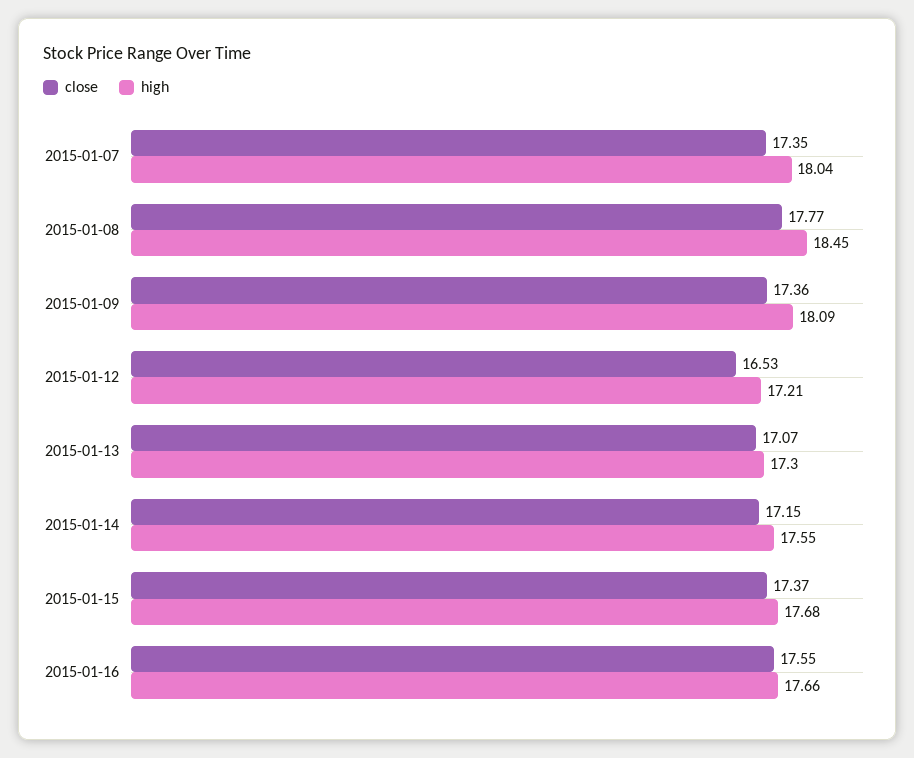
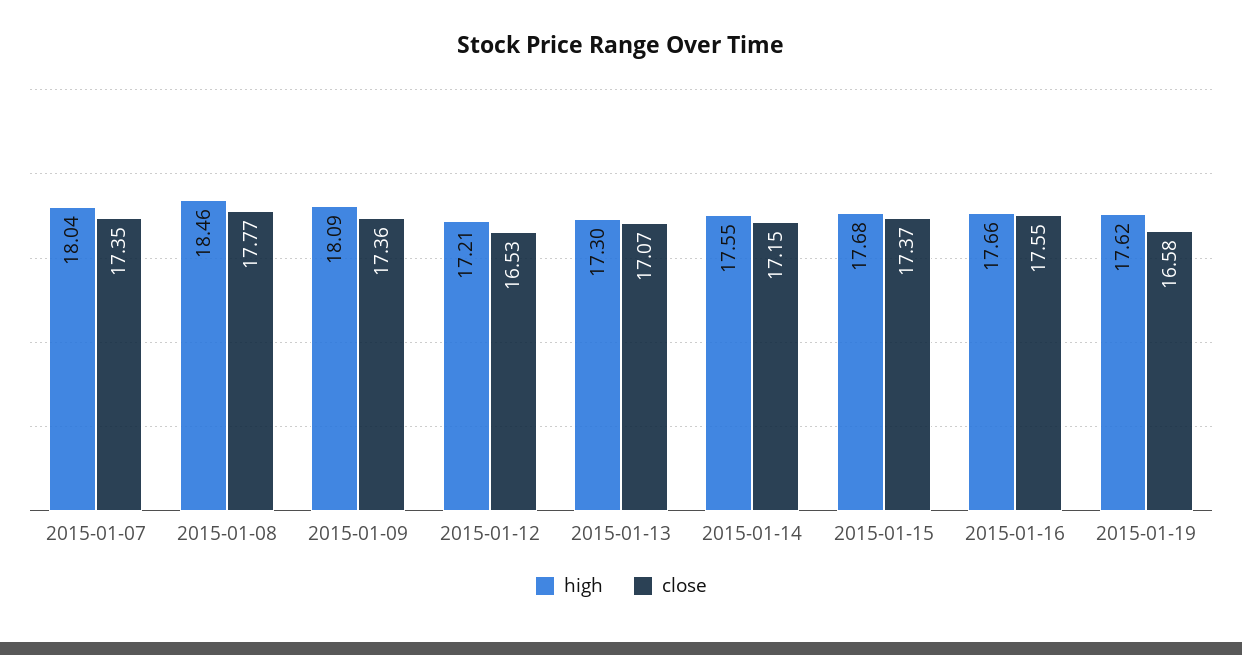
high, 2015-01-08: 18.45 -> 18.46
high, 2015-01-19: none -> 17.62
close, 2015-01-19: none -> 16.58

